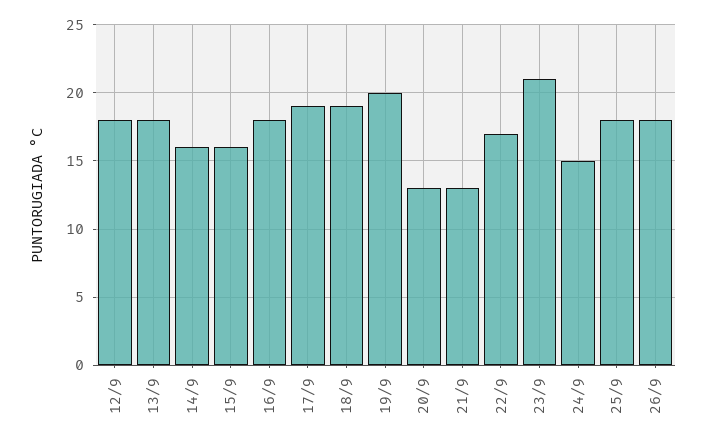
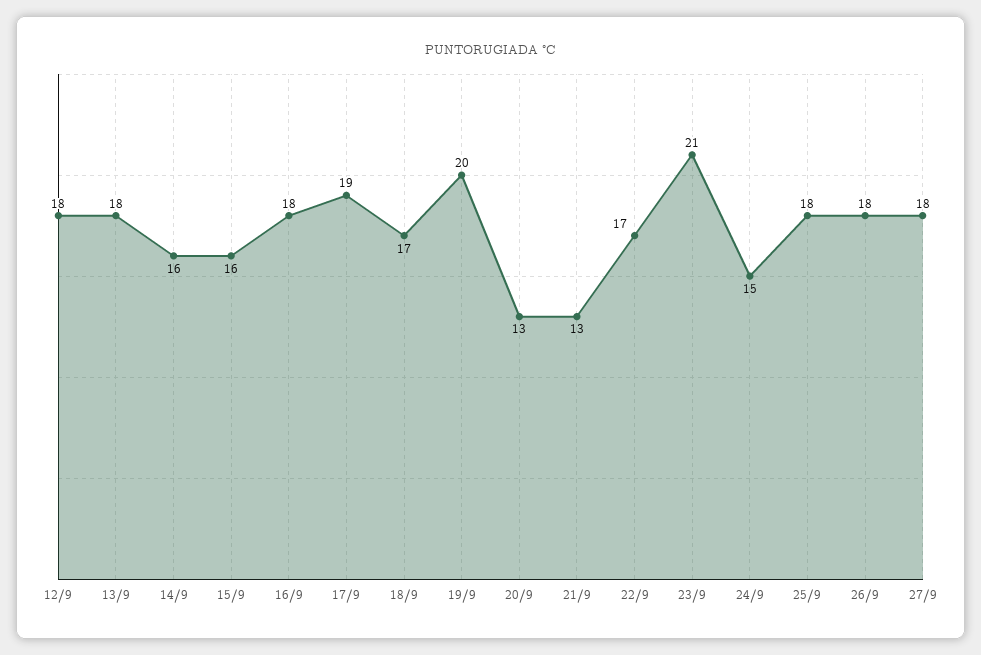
18/9: 19 -> 17
27/9: none -> 18

